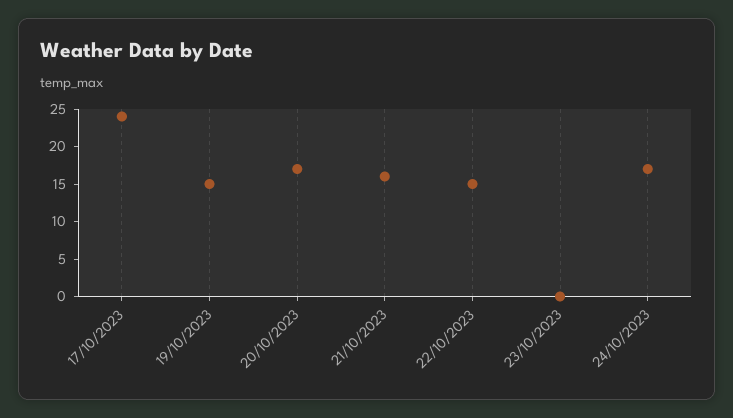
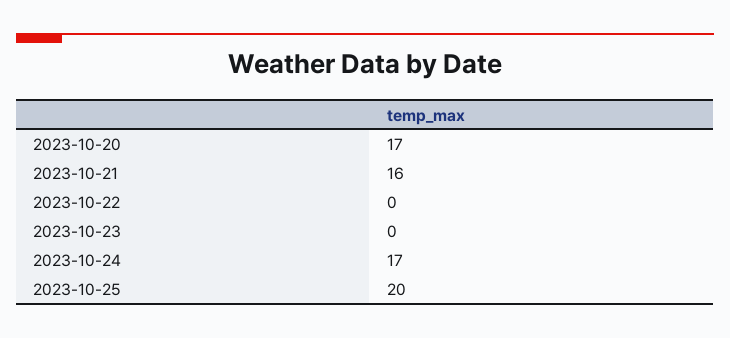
17/10/2023: 25 -> none
19/10/2023: 15 -> none
22/10/2023: 15 -> 0
2023-10-25: none -> 20

